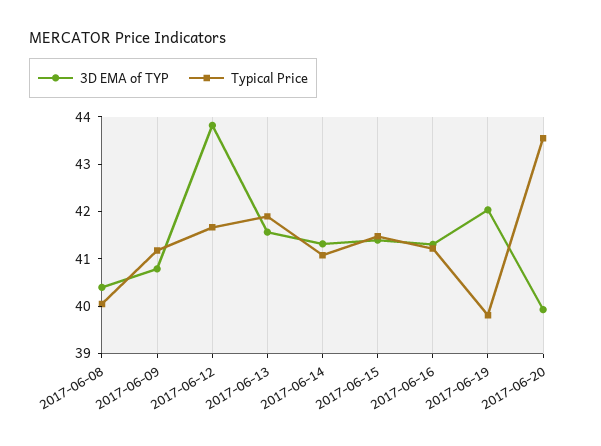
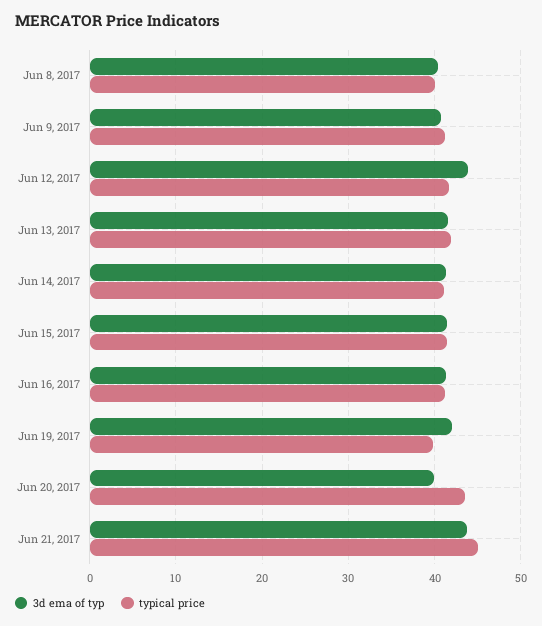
3D EMA of TYP, Jun 21, 2017: none -> 44
Typical Price, Jun 21, 2017: none -> 45

